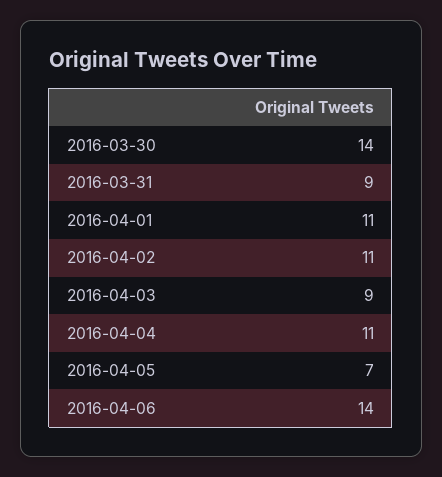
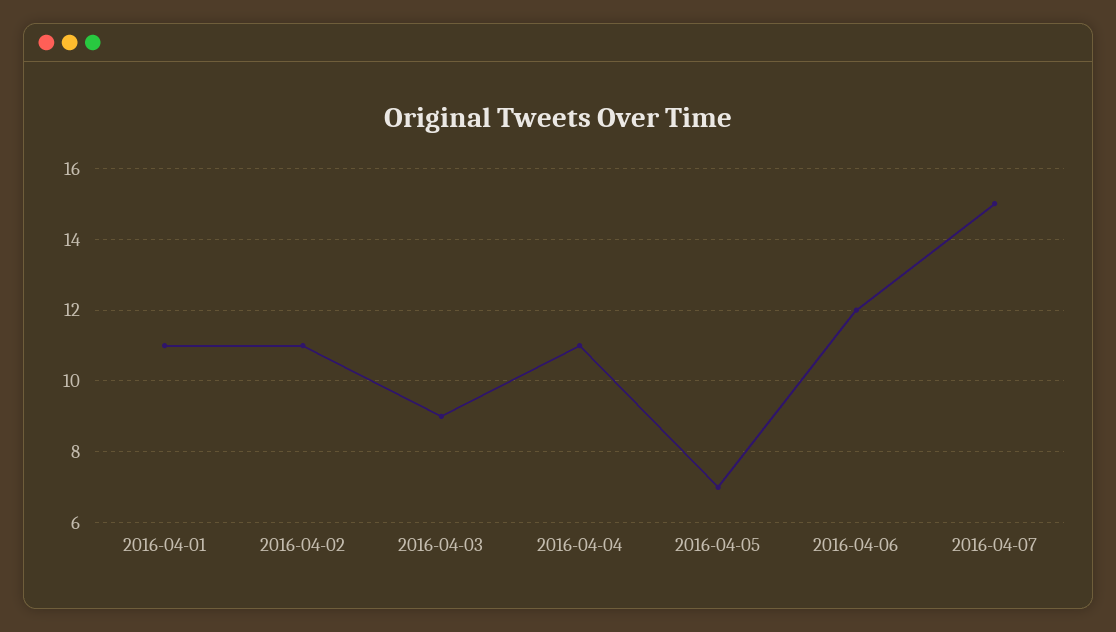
2016-03-30: 14 -> none
2016-03-31: 9 -> none
2016-04-06: 14 -> 12
2016-04-07: none -> 15

